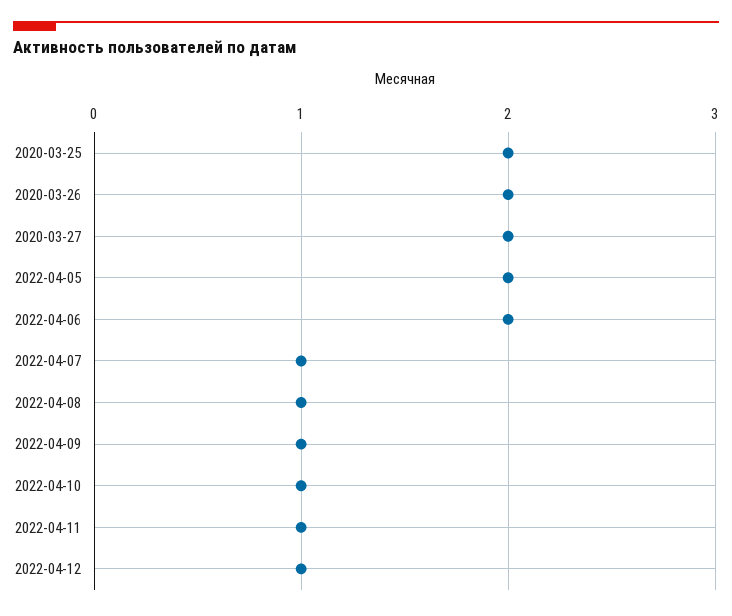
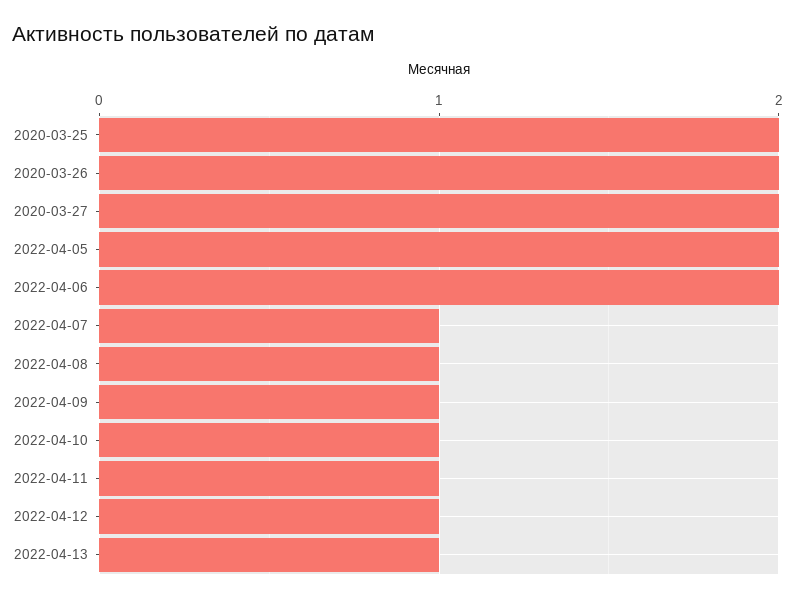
2022-04-13: none -> 1

